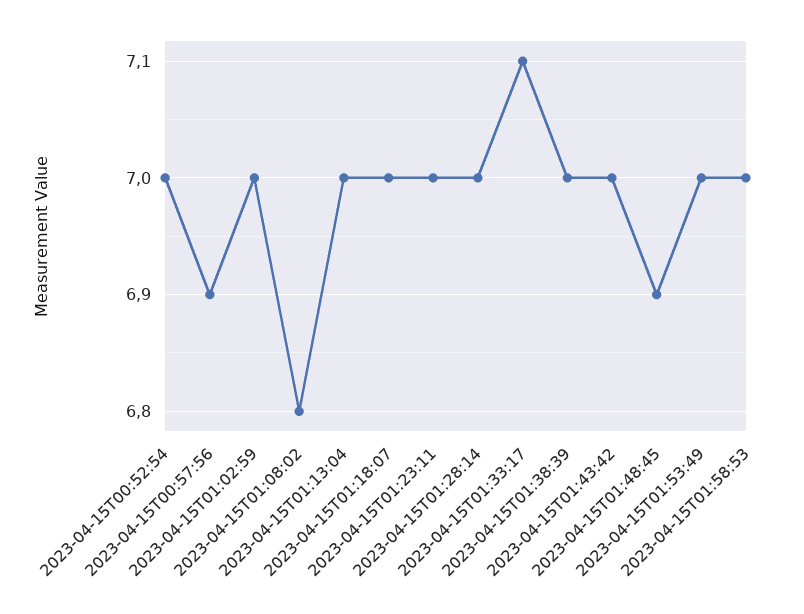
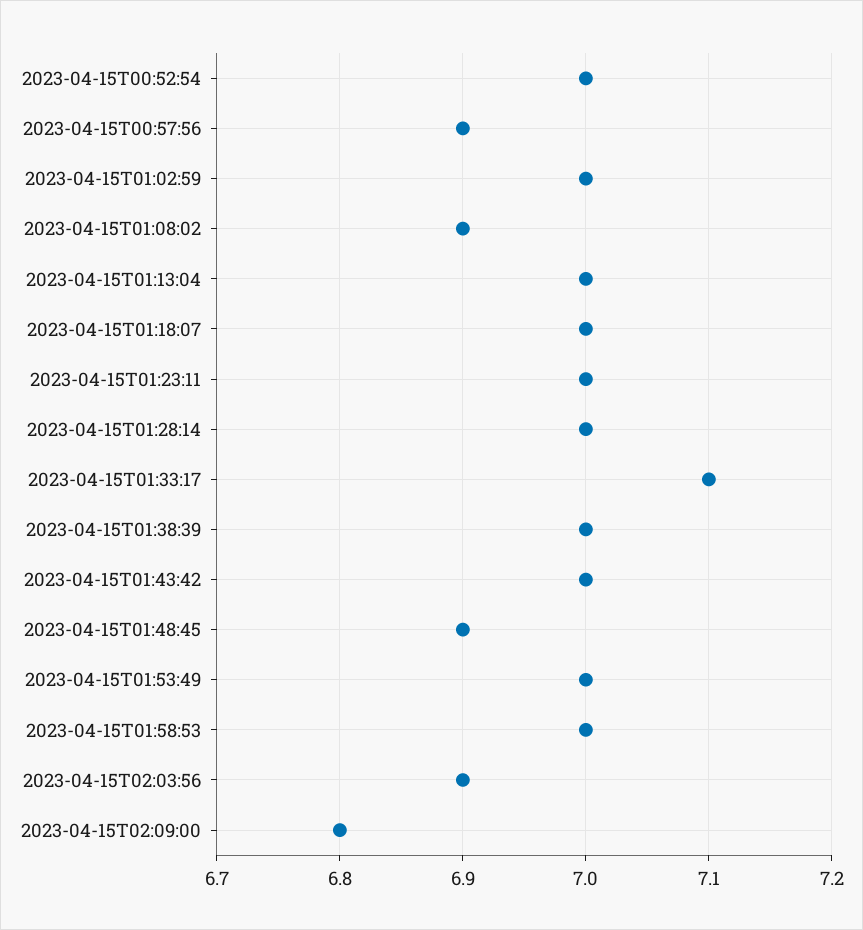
2023-04-15T01:08:02: 6.8 -> 6.9
2023-04-15T02:03:56: none -> 6.9
2023-04-15T02:09:00: none -> 6.8

